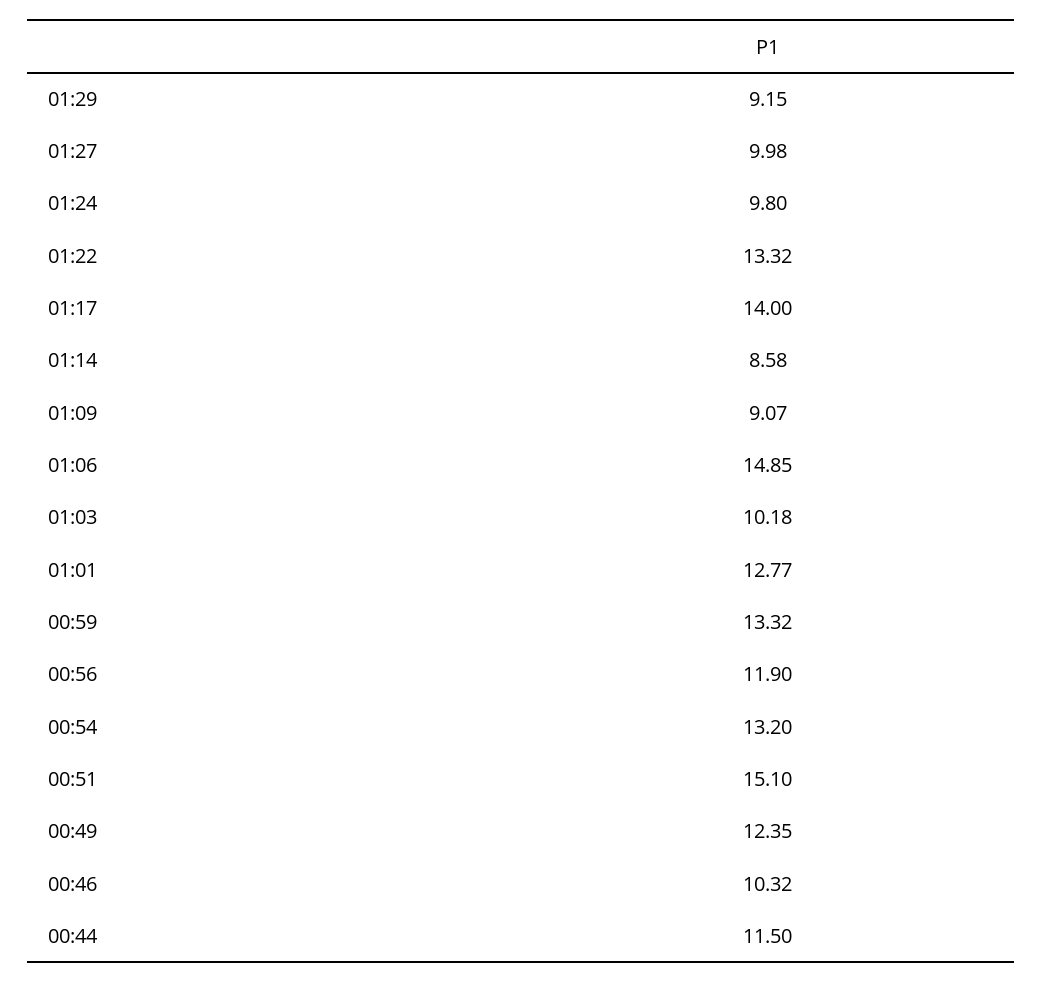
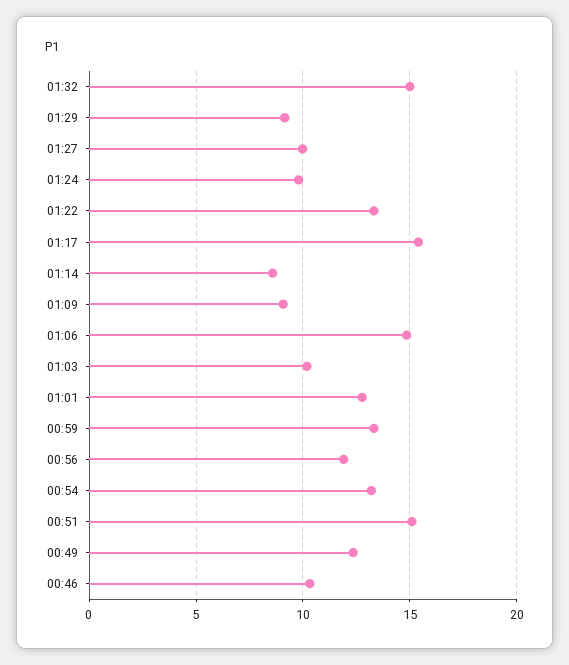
01:17: 14 -> 15.5
00:44: 11.5 -> none
01:32: none -> 15

